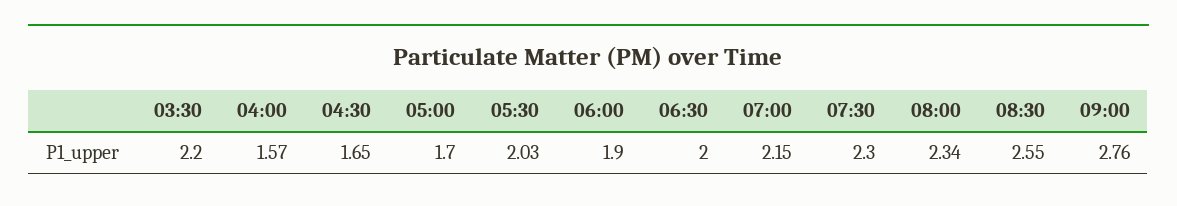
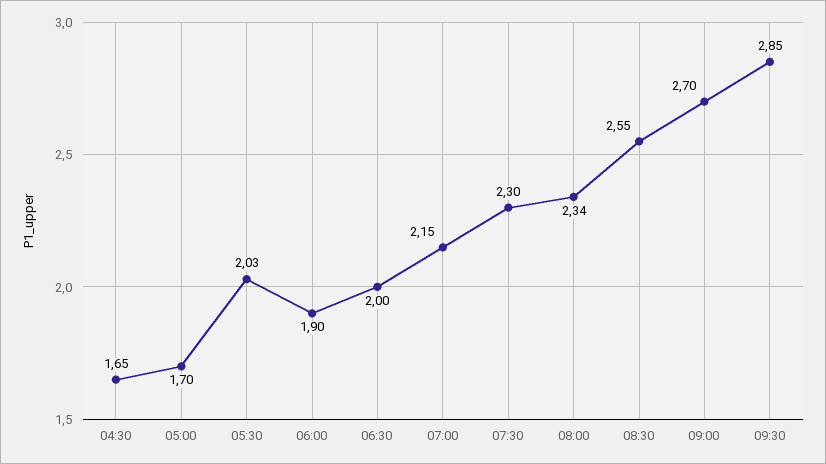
03:30: 2.2 -> none
04:00: 1.57 -> none
09:00: 2.76 -> 2.7
09:30: none -> 2.85

